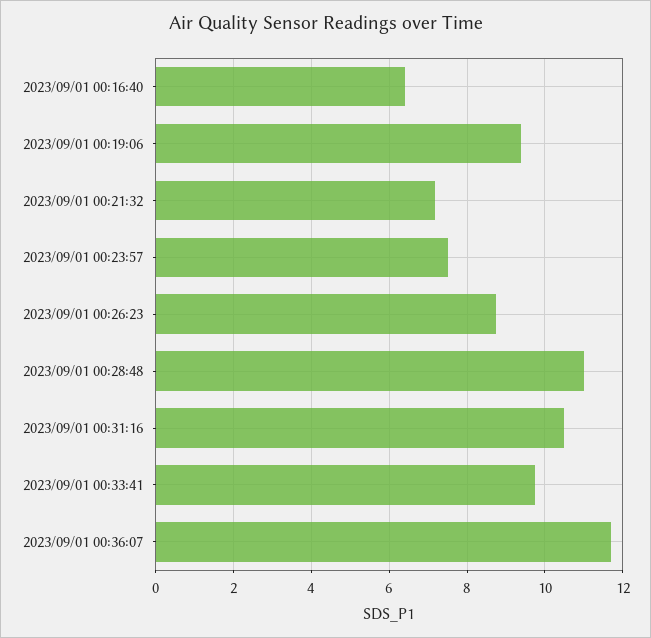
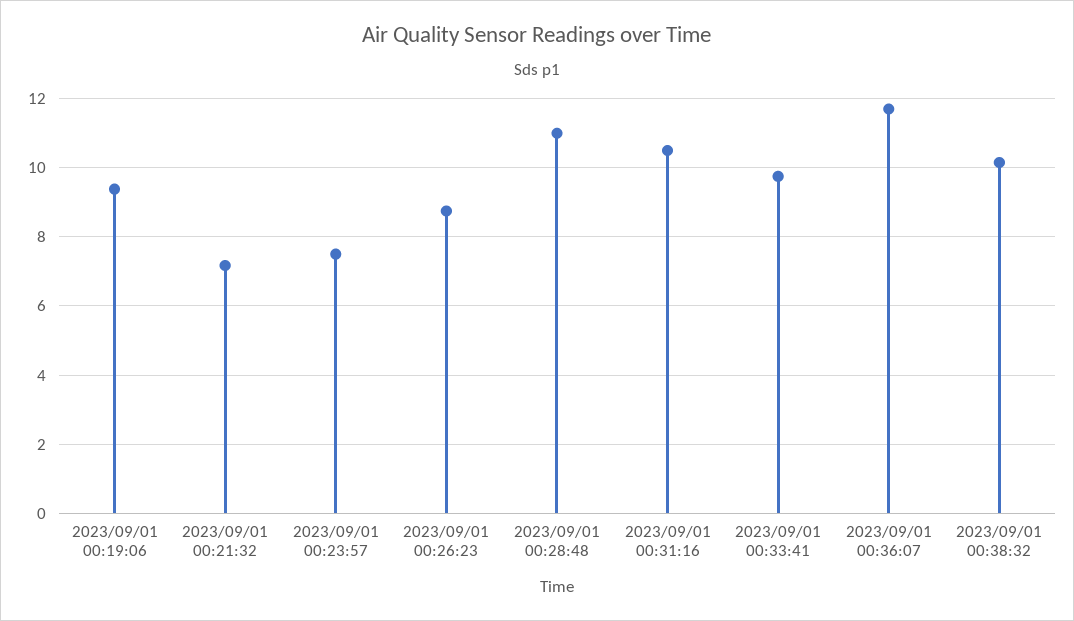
2023/09/01 00:16:40: 6.4 -> none
2023/09/01 00:38:32: none -> 10.2

